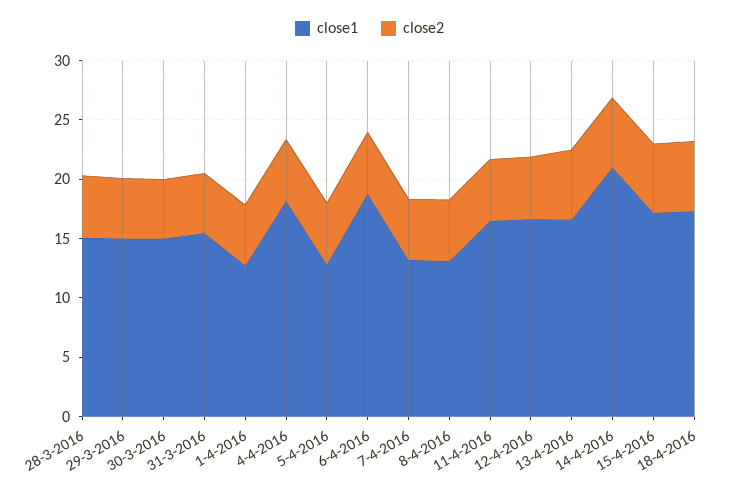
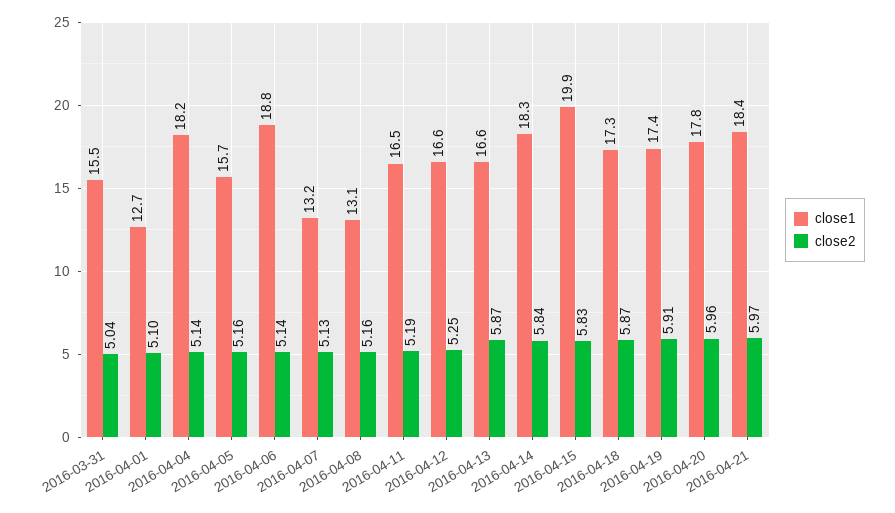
close1, 28-3-2016: 15 -> none
close2, 28-3-2016: 5 -> none
close1, 29-3-2016: 15 -> none
close2, 29-3-2016: 5 -> none
close1, 30-3-2016: 15 -> none
close2, 30-3-2016: 5 -> none
close1, 5-4-2016: 13 -> 15.7
close1, 14-4-2016: 21 -> 18.3
close1, 15-4-2016: 17 -> 19.9
close1, 2016-04-19: none -> 17.4
close2, 2016-04-19: none -> 5.91
close1, 2016-04-20: none -> 17.8
close2, 2016-04-20: none -> 5.96
close1, 2016-04-21: none -> 18.4
close2, 2016-04-21: none -> 5.97

